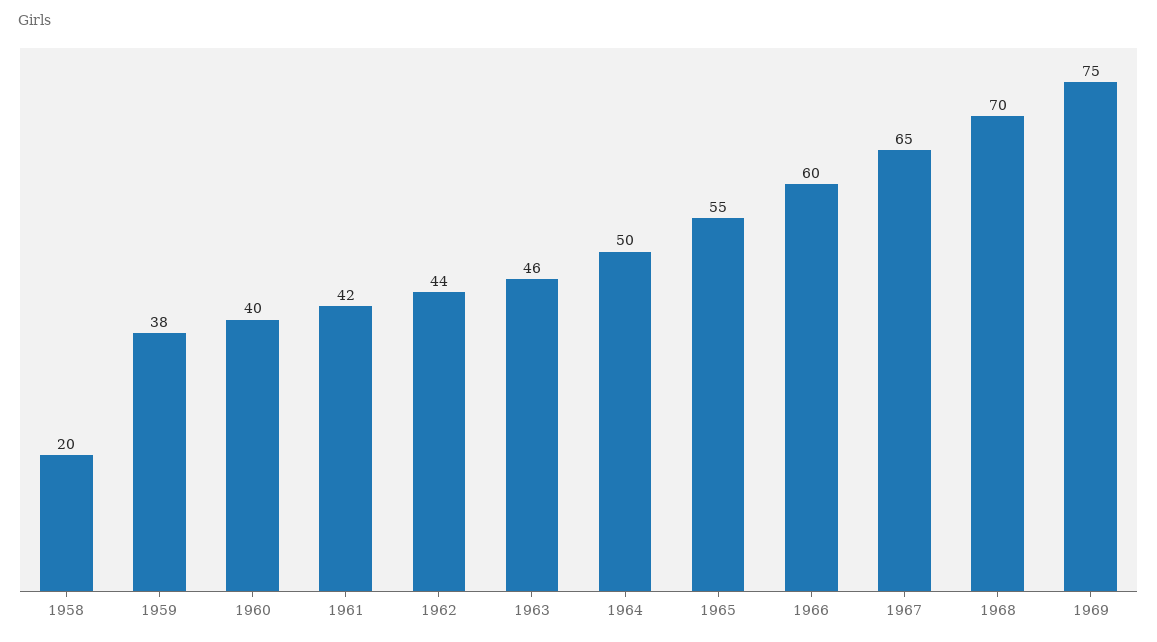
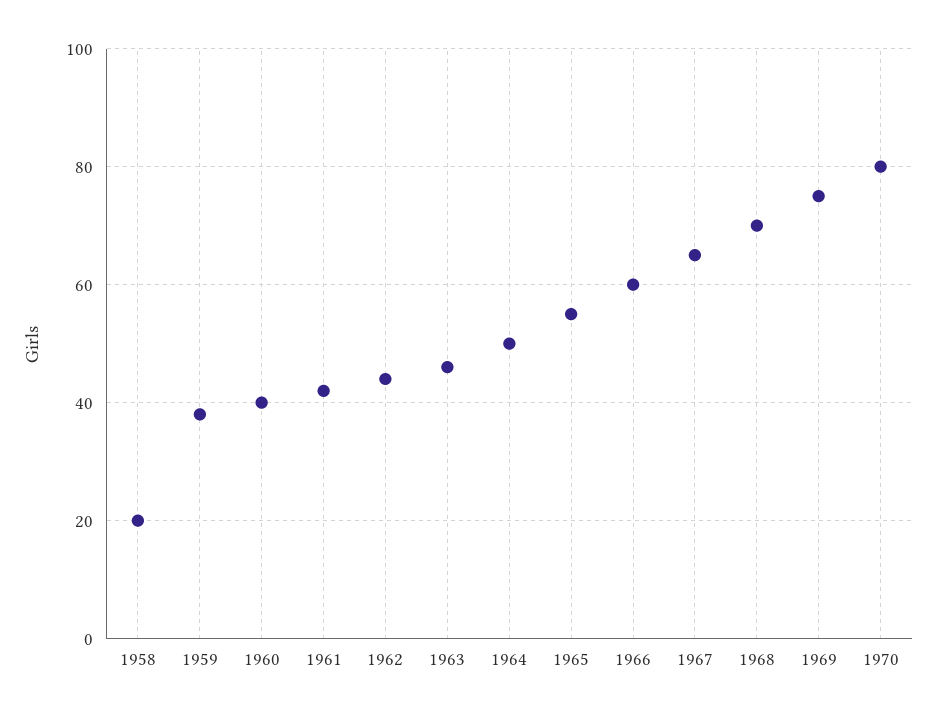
1970: none -> 80

